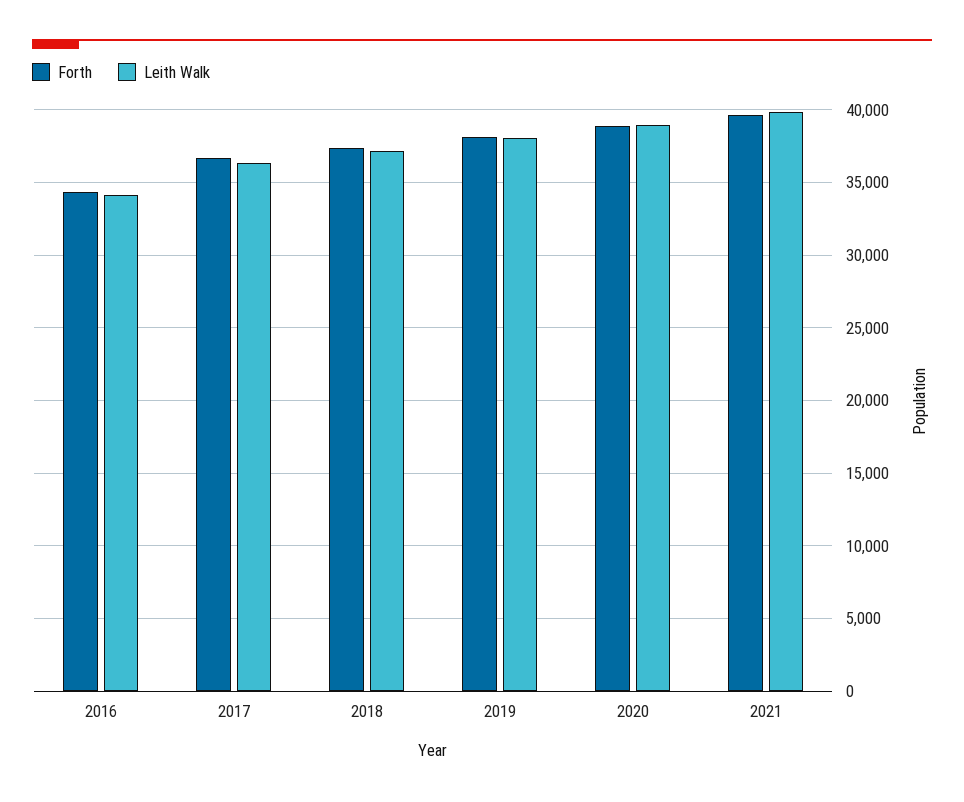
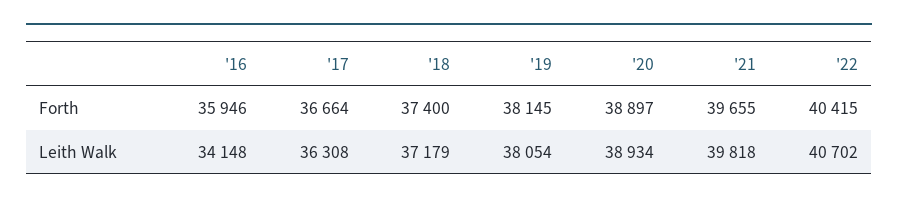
Forth, 2016: 34500 -> 35946
Forth, '22: none -> 40415
Leith Walk, '22: none -> 40702

